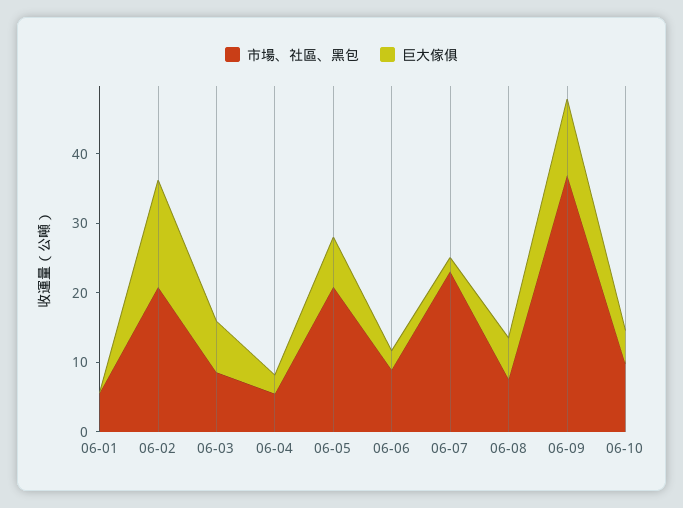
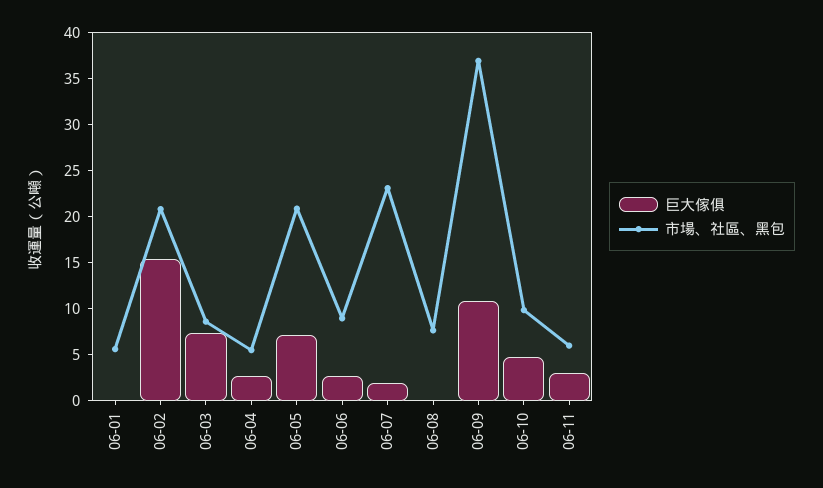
巨大傢俱, 06-08: 6 -> 0
巨大傢俱, 06-11: none -> 3
市場、社區、黑包, 06-11: none -> 6

